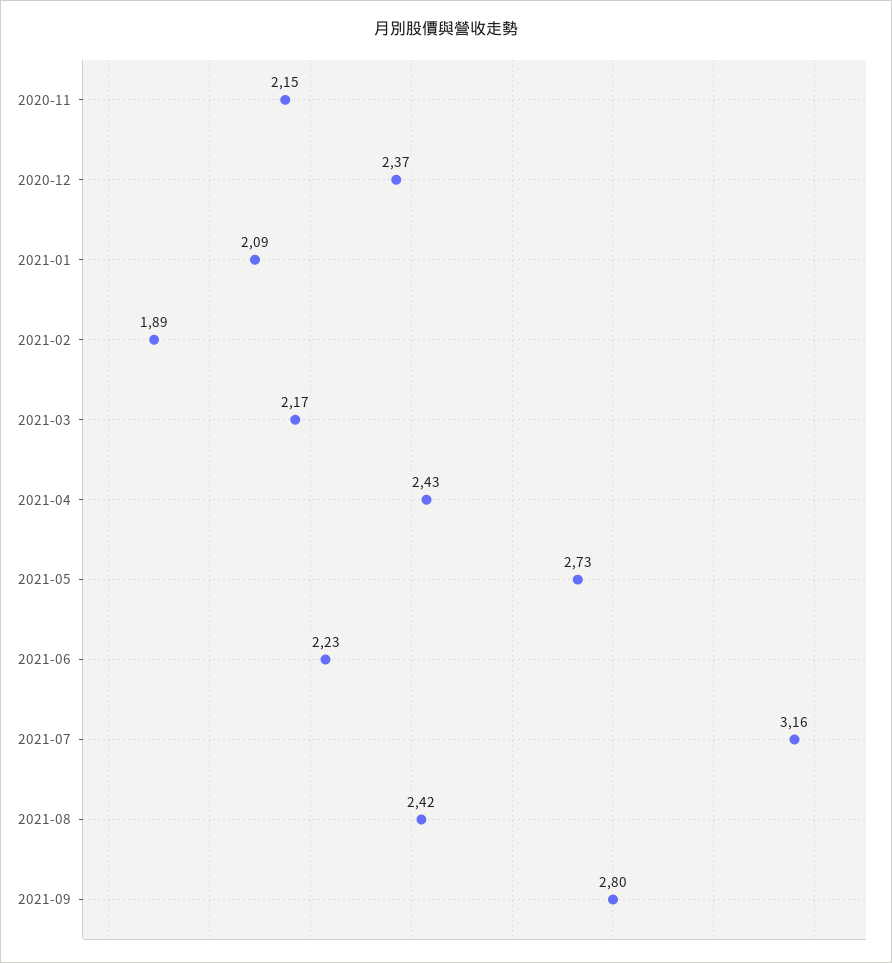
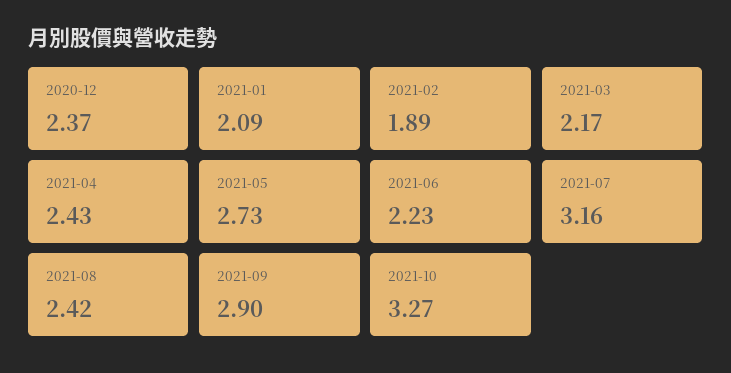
2020-11: 2.15 -> none
2021-09: 2.8 -> 2.9
2021-10: none -> 3.27

